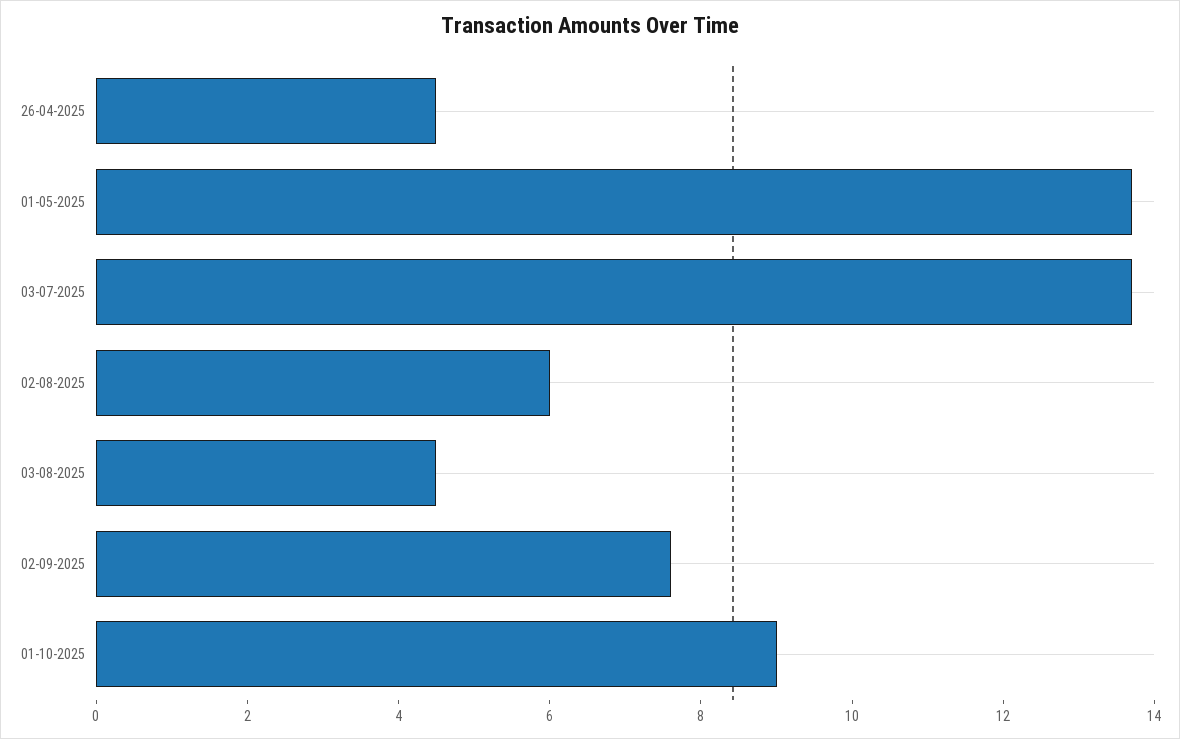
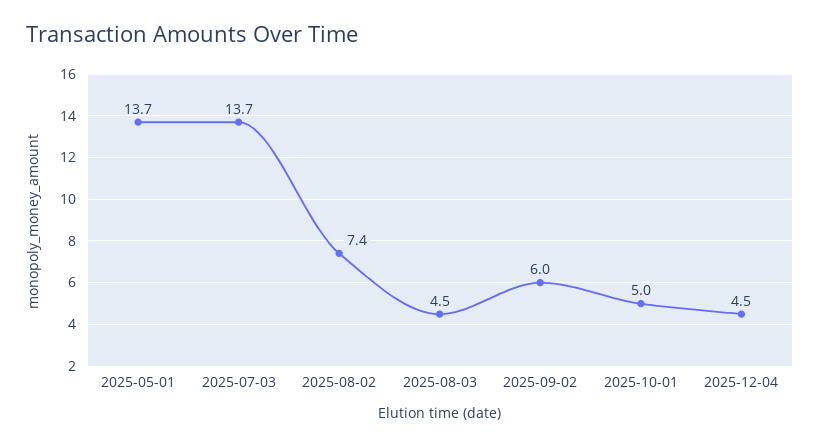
26-04-2025: 4.5 -> none
02-08-2025: 6 -> 7.4
02-09-2025: 7.5 -> 6
01-10-2025: 9 -> 5
2025-12-04: none -> 4.5

